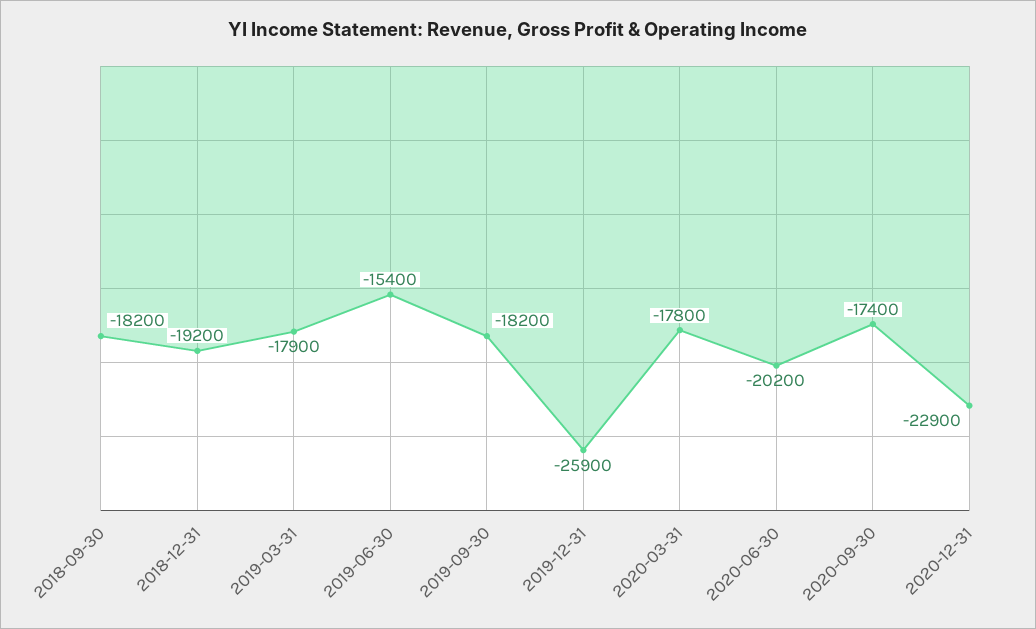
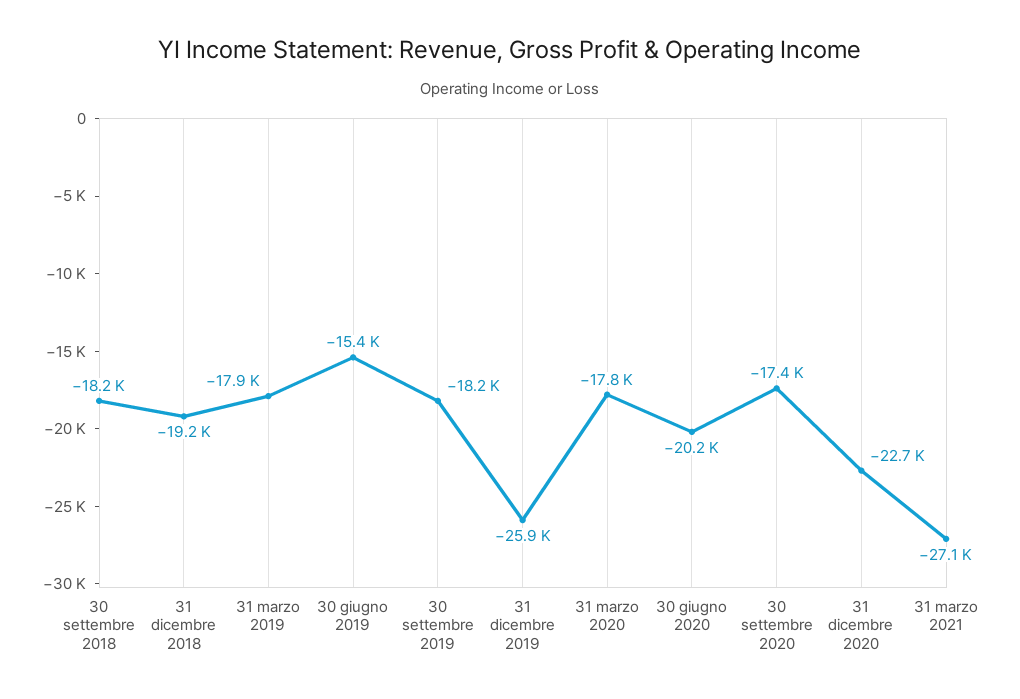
2020-12-31: -22900 -> -22700
31 marzo 2021: none -> -27100

